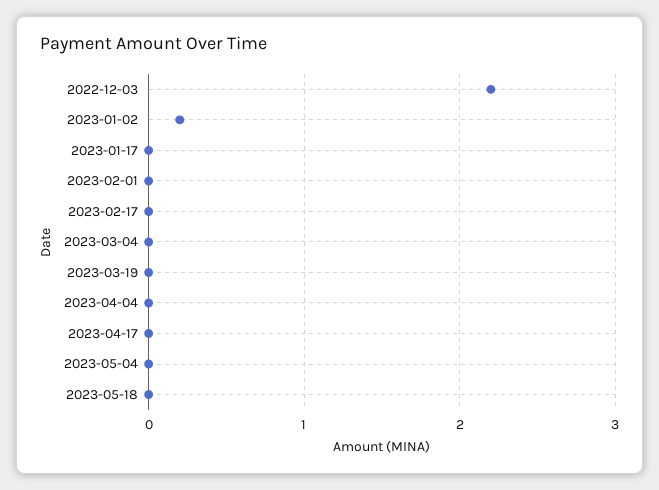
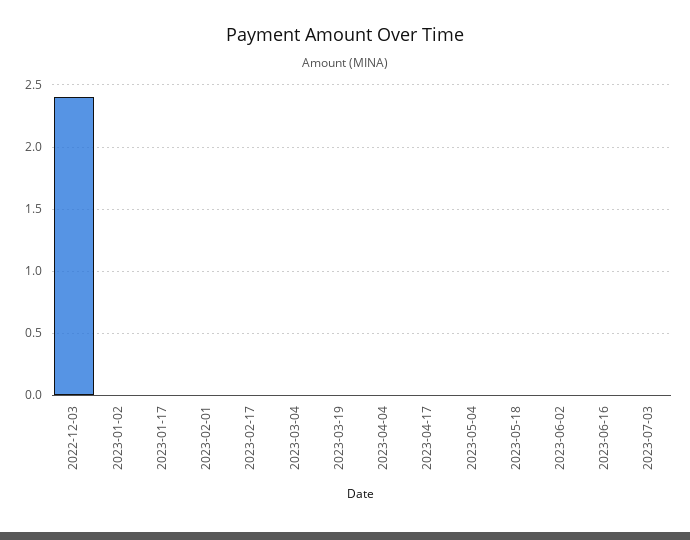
2022-12-03: 2.2 -> 2.4
2023-01-02: 0.2 -> 0
2023-06-02: none -> 0
2023-06-16: none -> 0
2023-07-03: none -> 0

